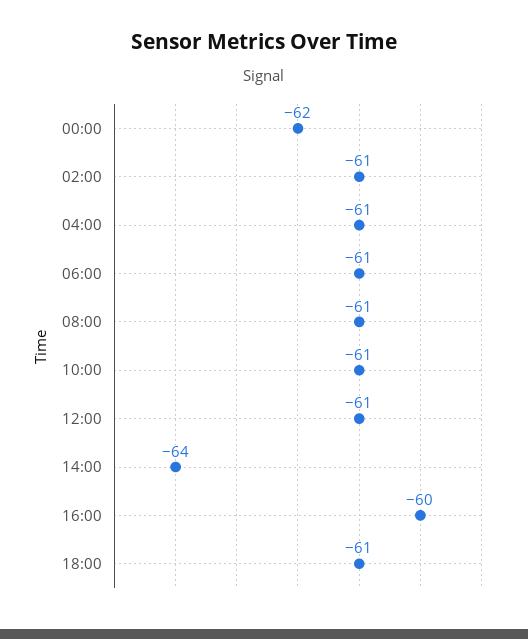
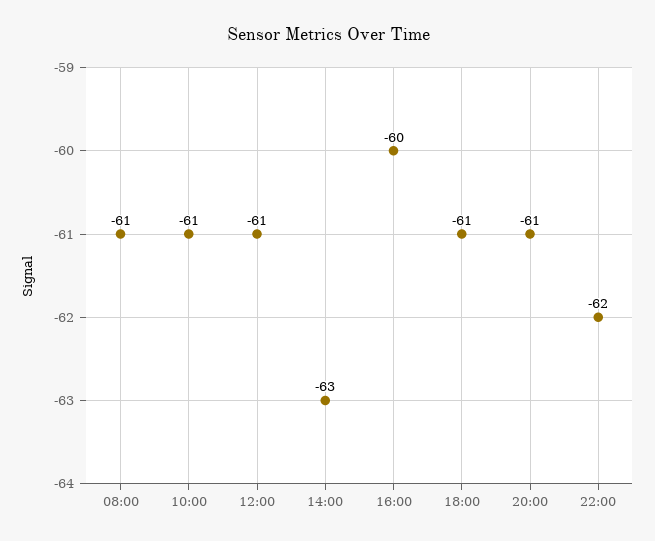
00:00: -62 -> none
02:00: -61 -> none
04:00: -61 -> none
06:00: -61 -> none
14:00: -64 -> -63
20:00: none -> -61
22:00: none -> -62

